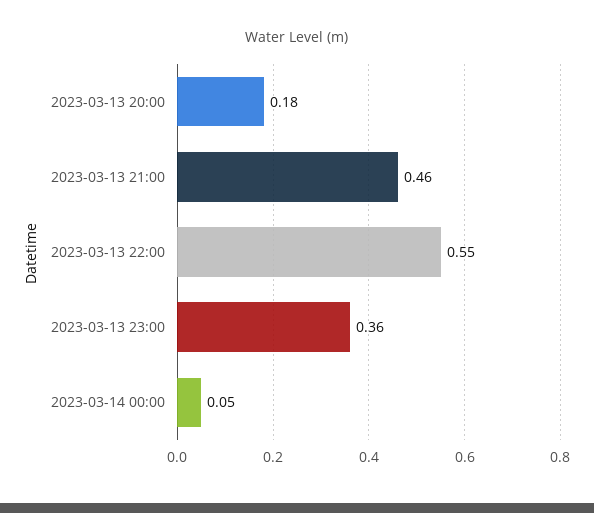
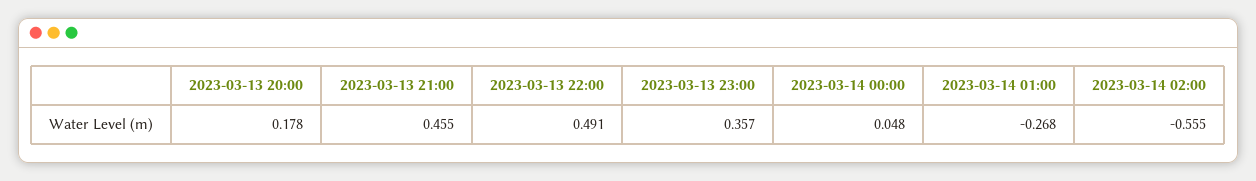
2023-03-13 22:00: 0.55 -> 0.491
2023-03-14 01:00: none -> -0.268
2023-03-14 02:00: none -> -0.555

